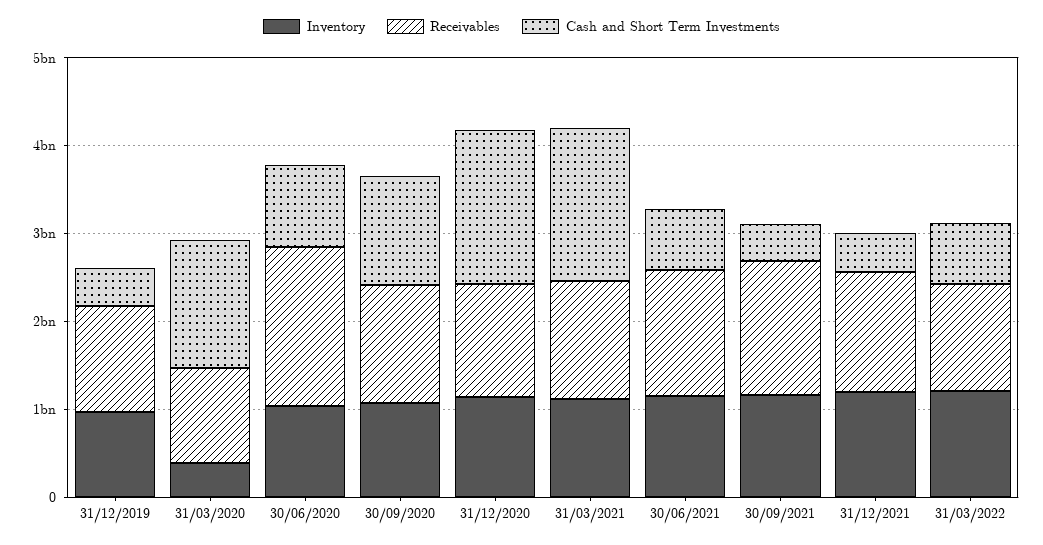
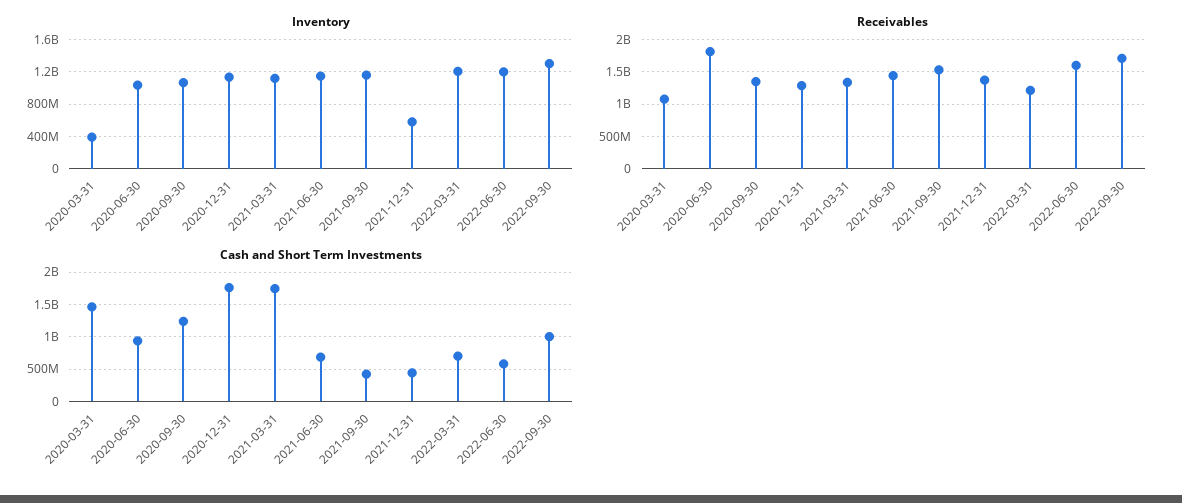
Inventory, 31/12/2019: 1000000000 -> none
Receivables, 31/12/2019: 1200000000 -> none
Cash and Short Term Investments, 31/12/2019: 400000000 -> none
Inventory, 31/12/2021: 1200000000 -> 600000000
Inventory, 2022-06-30: none -> 1200000000
Inventory, 2022-09-30: none -> 1300000000
Receivables, 2022-06-30: none -> 1600000000
Receivables, 2022-09-30: none -> 1700000000
Cash and Short Term Investments, 2022-06-30: none -> 600000000
Cash and Short Term Investments, 2022-09-30: none -> 1000000000

